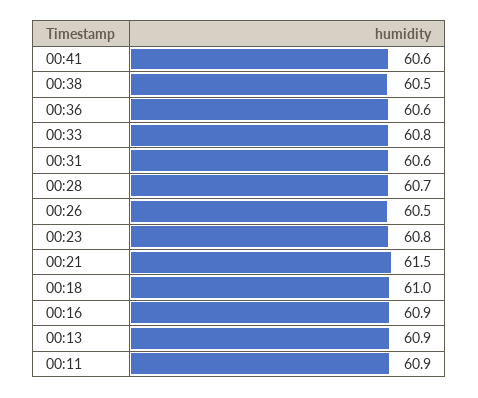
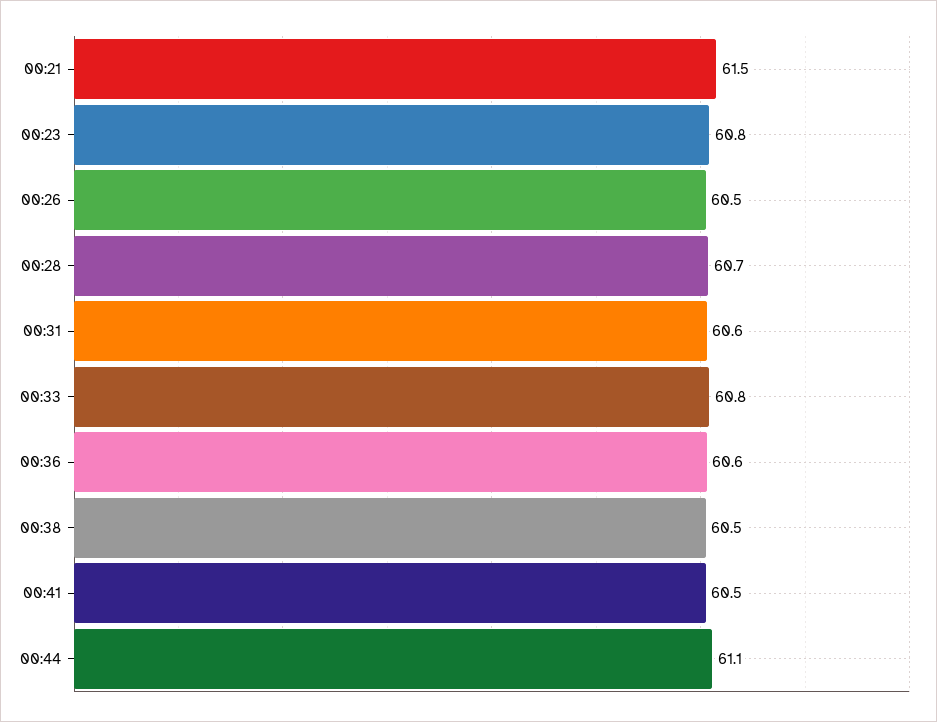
00:41: 60.6 -> 60.5
00:18: 61 -> none
00:16: 60.9 -> none
00:13: 60.9 -> none
00:11: 60.9 -> none
00:44: none -> 61.1

